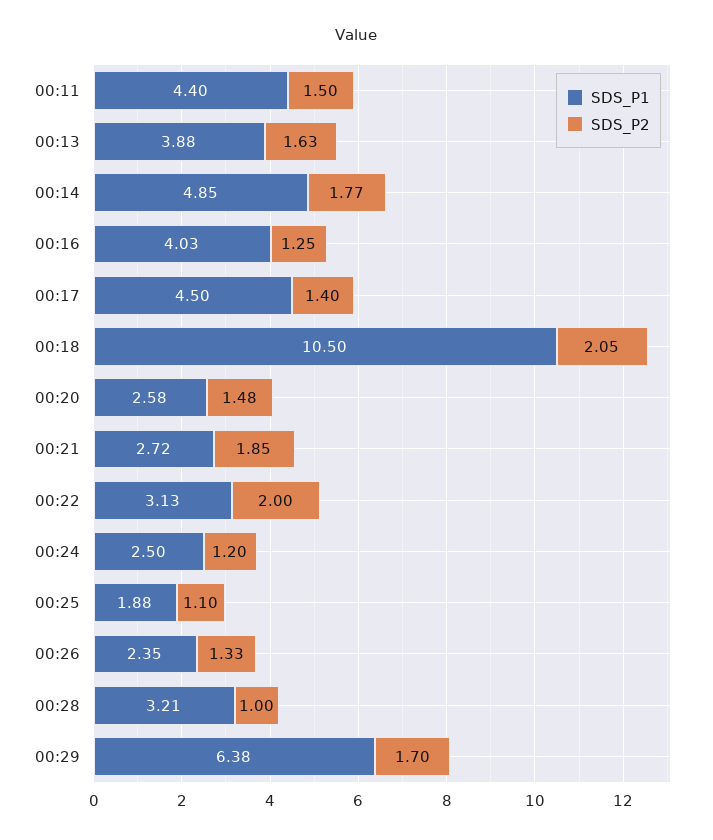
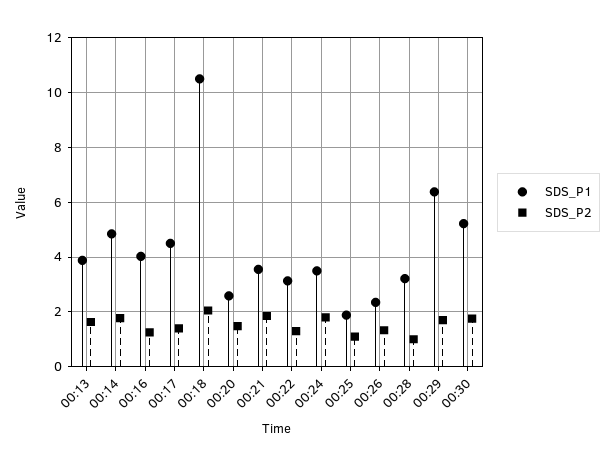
SDS_P1, 00:11: 4.4 -> none
SDS_P2, 00:11: 1.5 -> none
SDS_P1, 00:21: 2.72 -> 3.5
SDS_P2, 00:22: 2 -> 1.25
SDS_P1, 00:24: 2.5 -> 3.5
SDS_P2, 00:24: 1.2 -> 1.75
SDS_P1, 00:30: none -> 5.25
SDS_P2, 00:30: none -> 1.75

